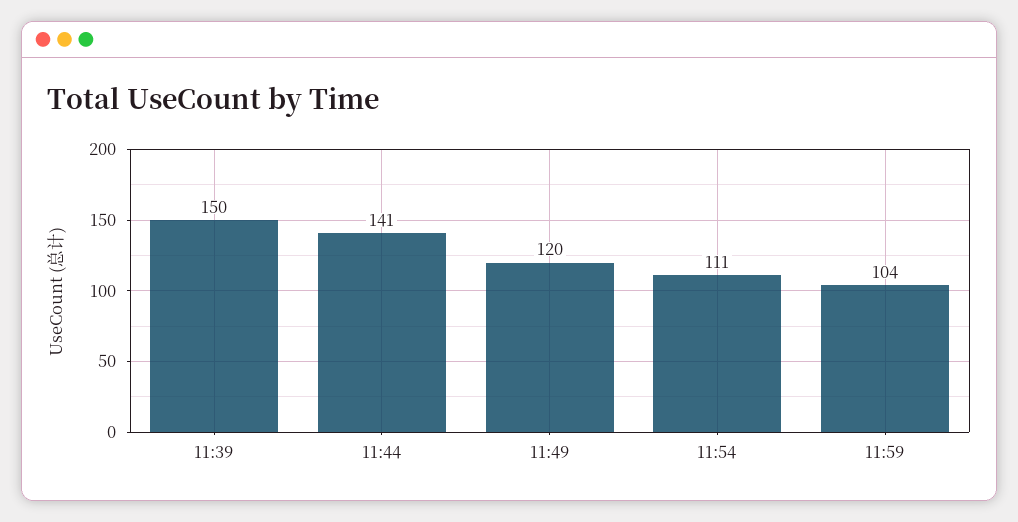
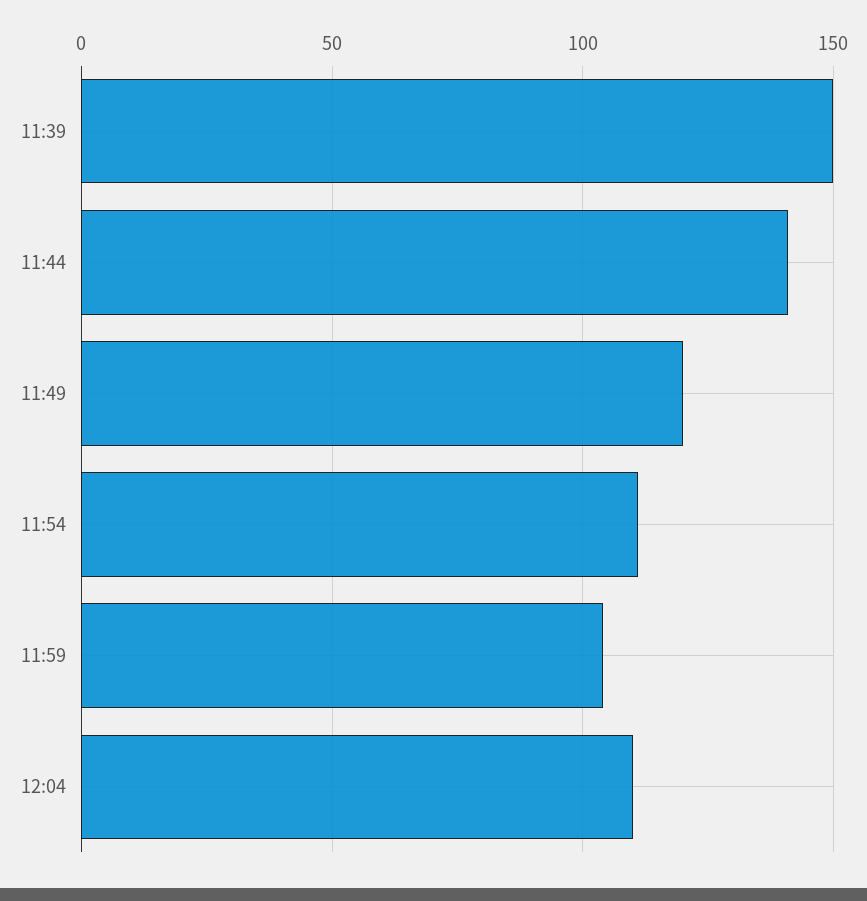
12:04: none -> 110

